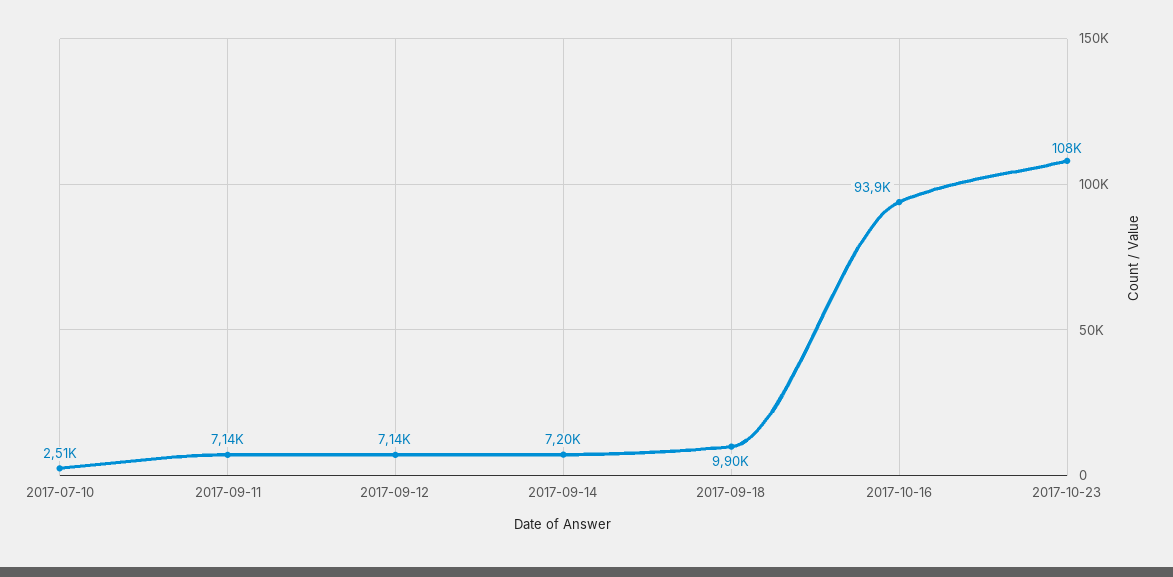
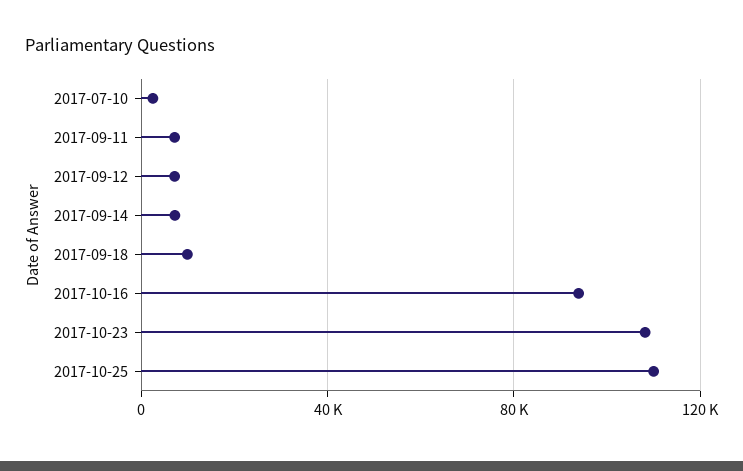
2017-10-25: none -> 110000

